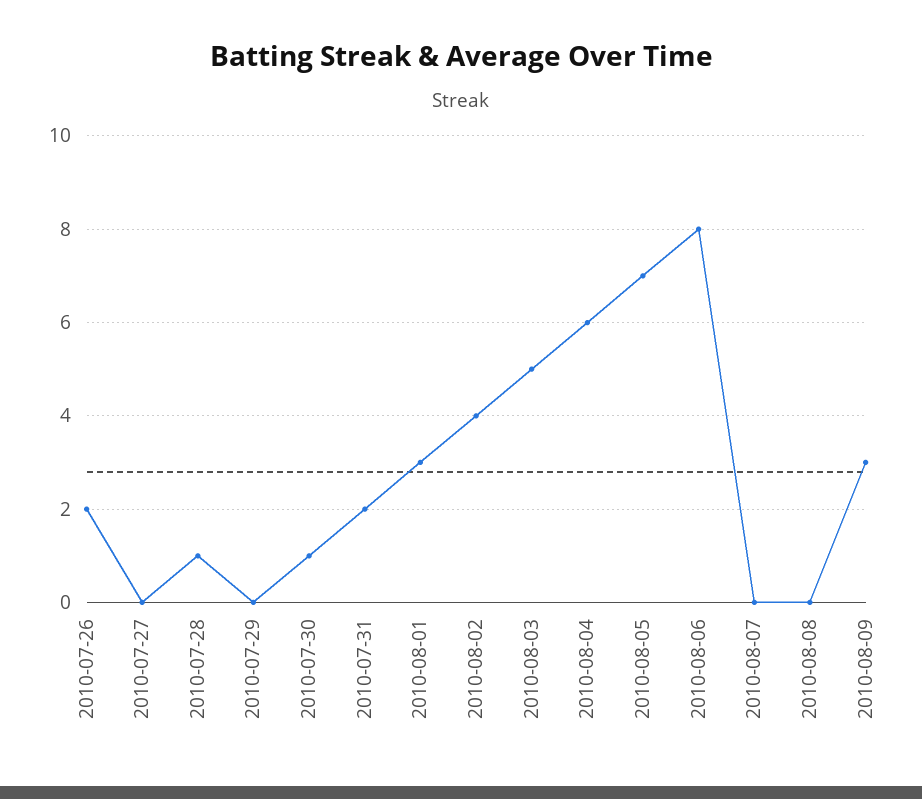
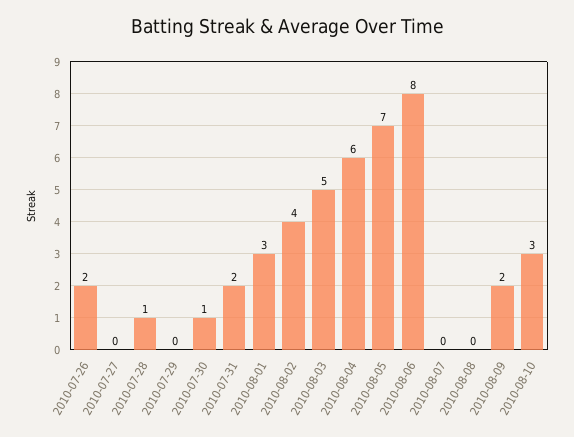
2010-08-09: 3 -> 2
2010-08-10: none -> 3

